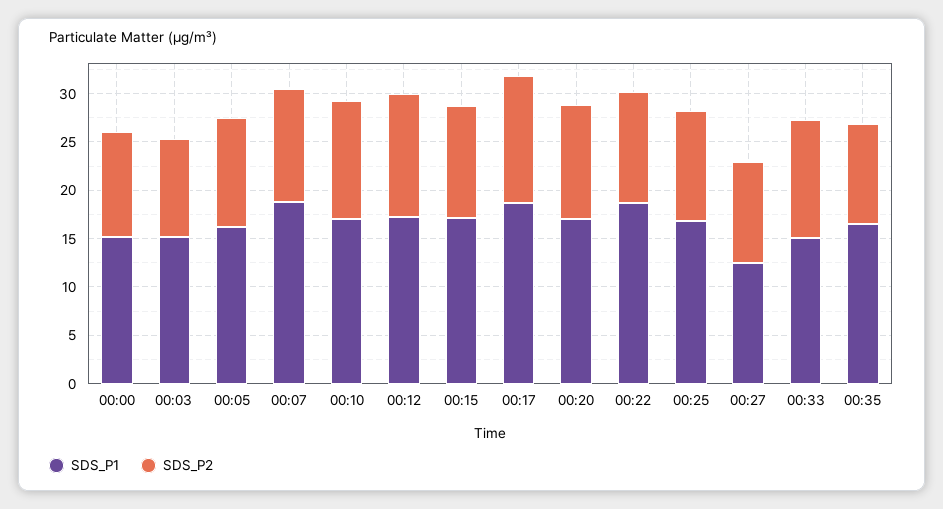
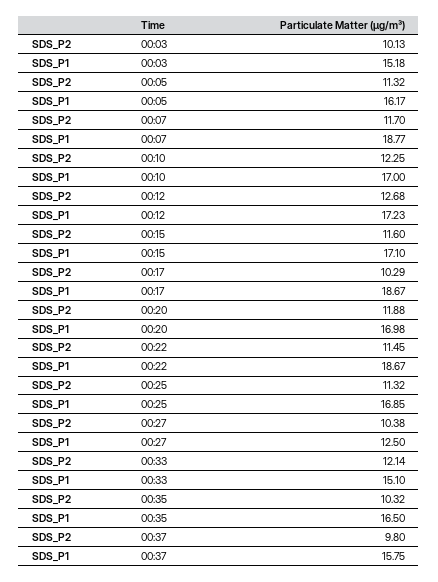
SDS_P1, 00:00: 15 -> none
SDS_P2, 00:00: 11 -> none
SDS_P2, 00:17: 13 -> 10.29
SDS_P2, 00:37: none -> 9.8
SDS_P1, 00:37: none -> 15.75

